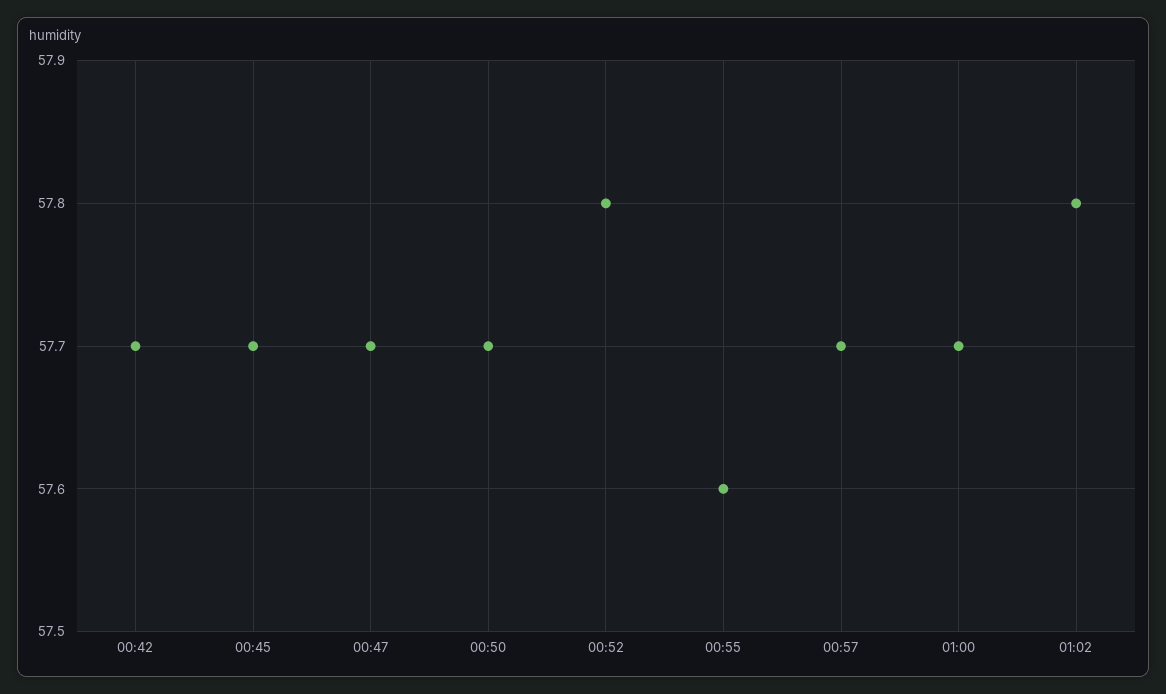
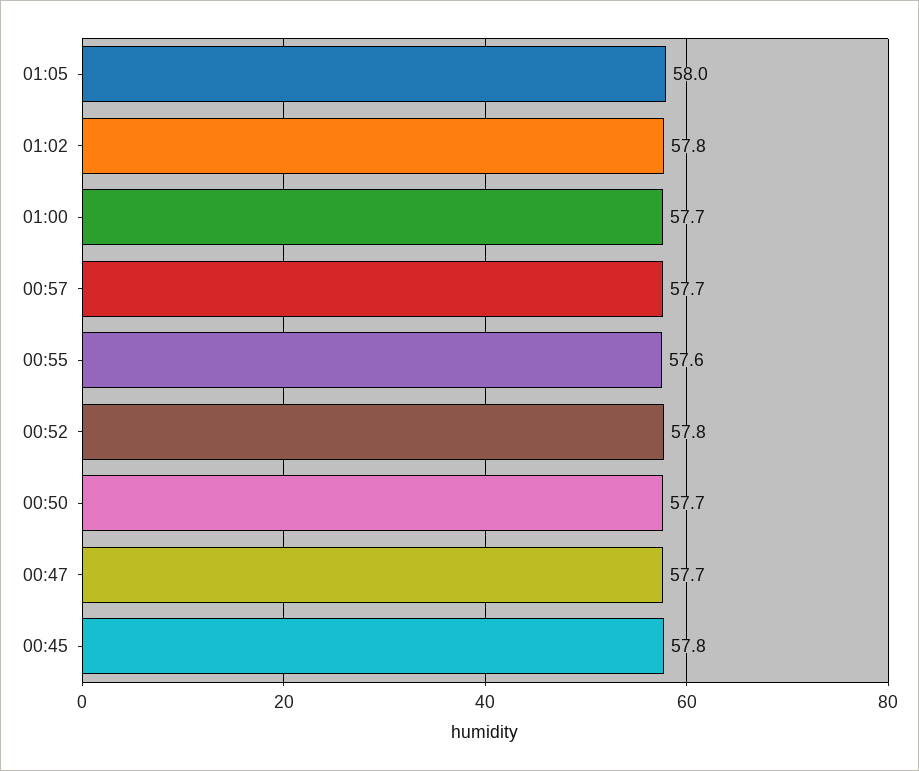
00:42: 57.7 -> none
00:45: 57.7 -> 57.8
01:05: none -> 58

